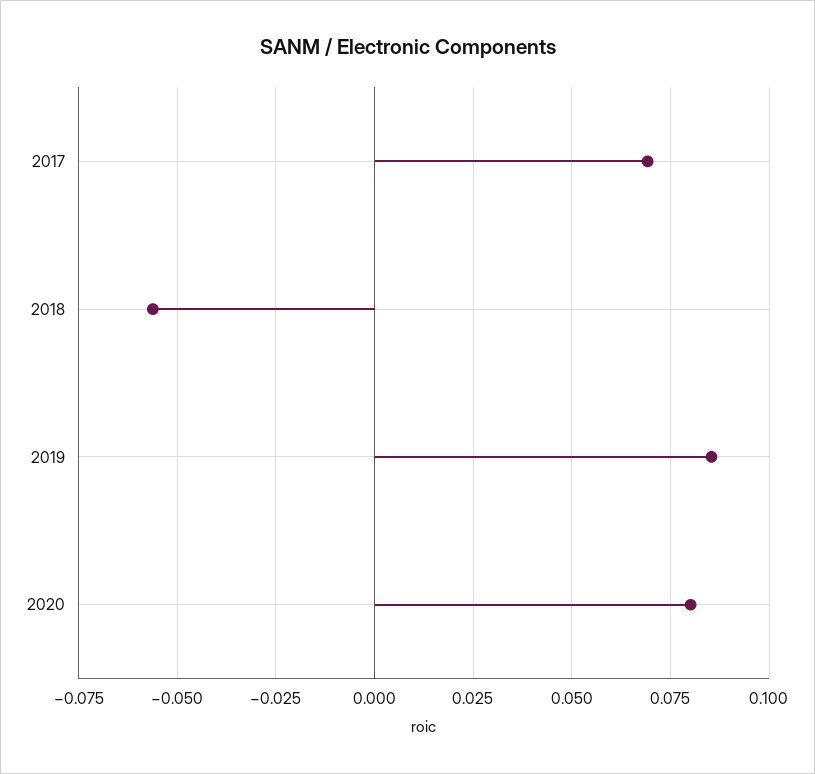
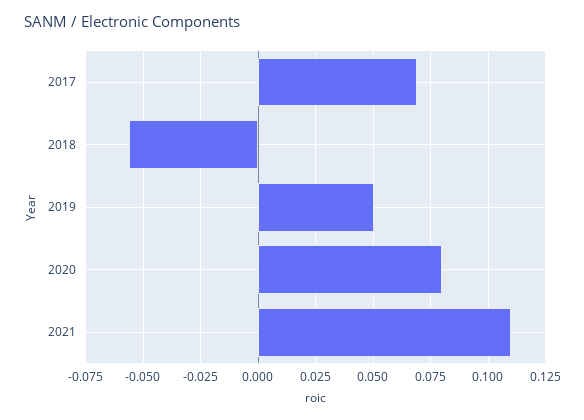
2019: 0.085 -> 0.05
2021: none -> 0.11

